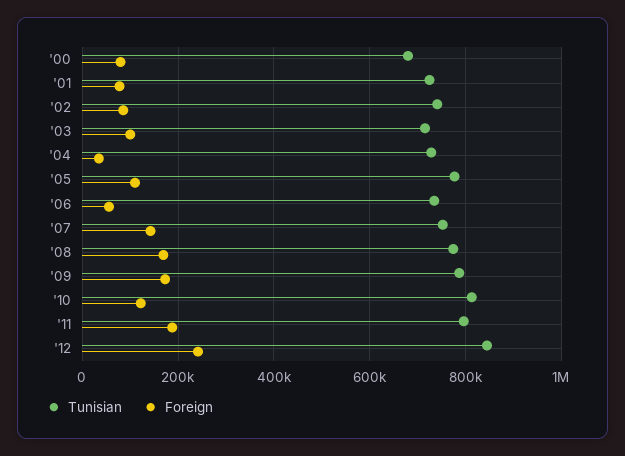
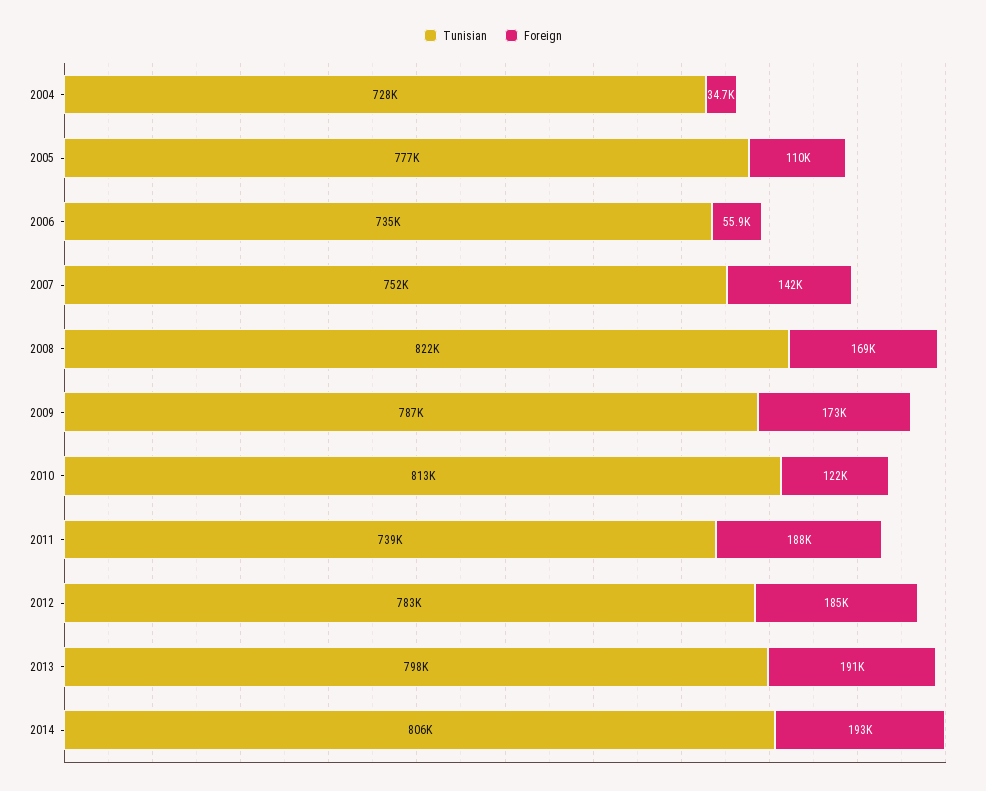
Tunisian, '00: 680000 -> none
Foreign, '00: 80000 -> none
Tunisian, '01: 720000 -> none
Foreign, '01: 80000 -> none
Tunisian, '02: 740000 -> none
Foreign, '02: 80000 -> none
Tunisian, '03: 720000 -> none
Foreign, '03: 100000 -> none
Tunisian, '08: 780000 -> 822000
Tunisian, '11: 800000 -> 739000
Tunisian, '12: 840000 -> 783000
Foreign, '12: 240000 -> 185000
Tunisian, 2013: none -> 798000
Foreign, 2013: none -> 191000
Tunisian, 2014: none -> 806000
Foreign, 2014: none -> 193000

